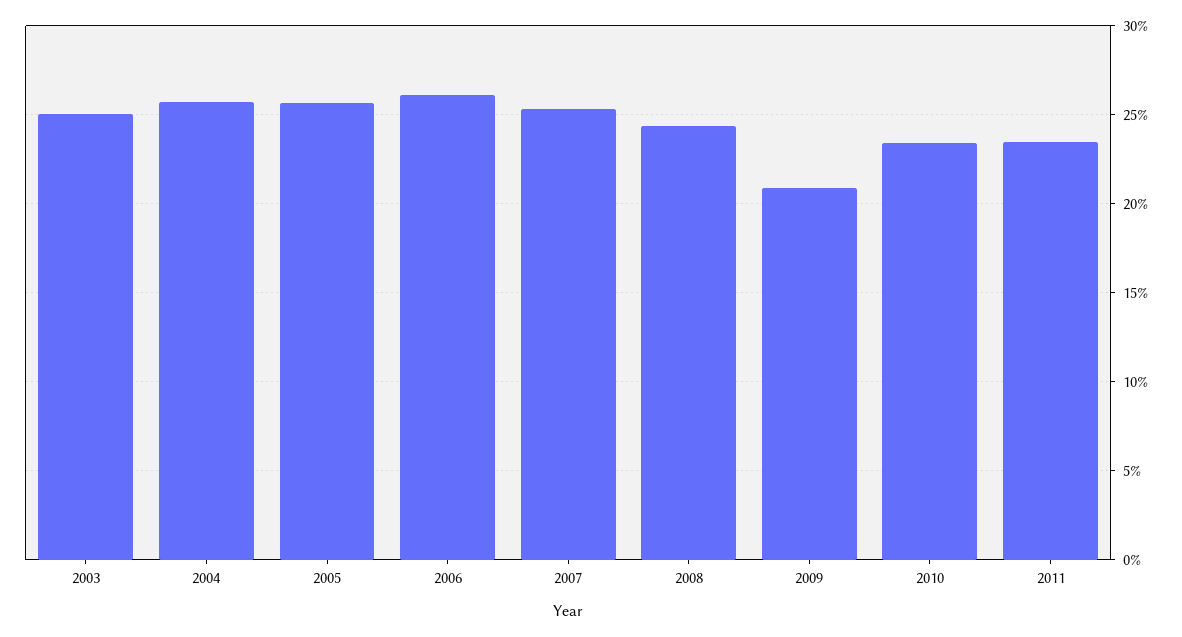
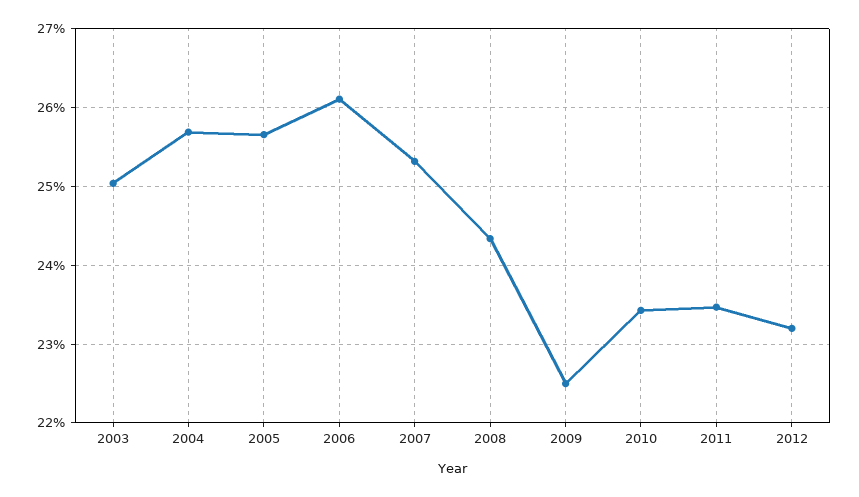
2009: 21 -> 22.5
2012: none -> 23.2

